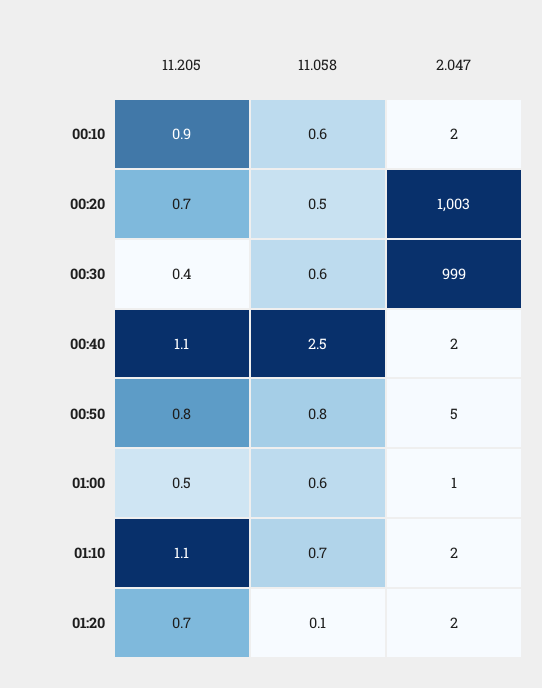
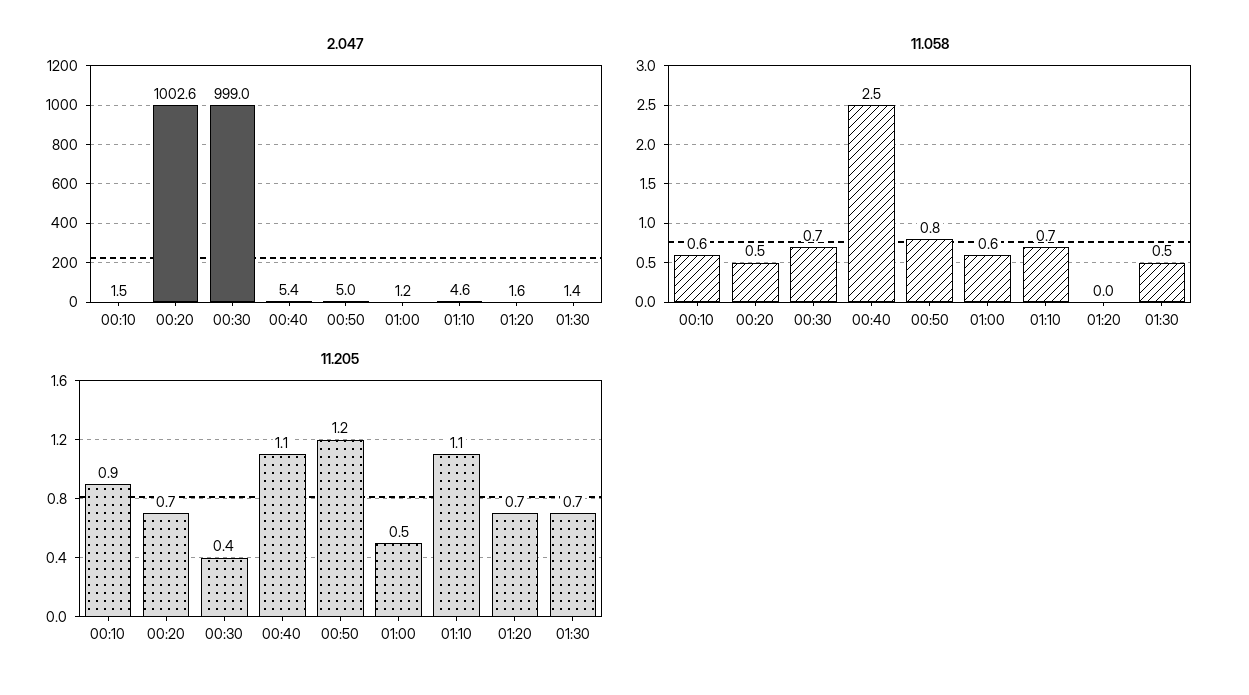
11.058, 00:30: 0.6 -> 0.7
2.047, 00:40: 2 -> 5.4
11.205, 00:50: 0.8 -> 1.2
2.047, 01:10: 2 -> 4.6
11.058, 01:20: 0.1 -> 0
2.047, 01:30: none -> 1.4
11.058, 01:30: none -> 0.5
11.205, 01:30: none -> 0.7

